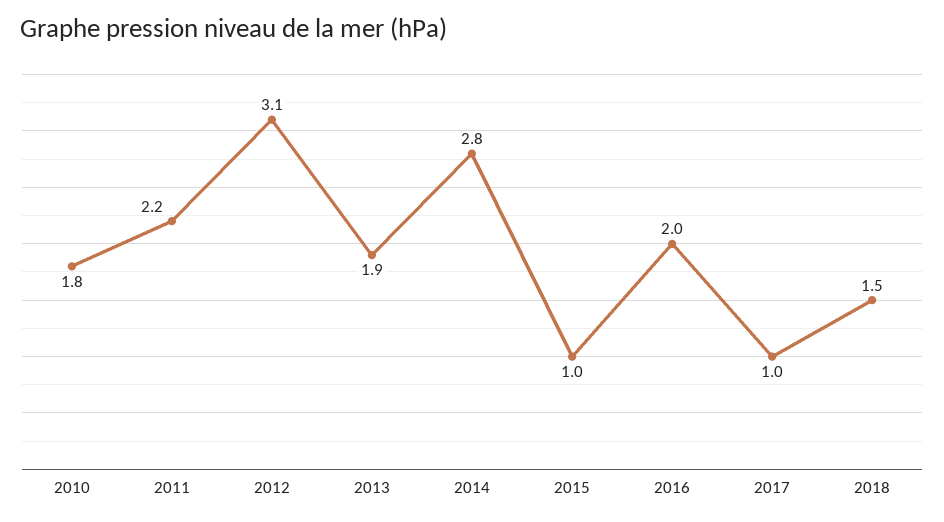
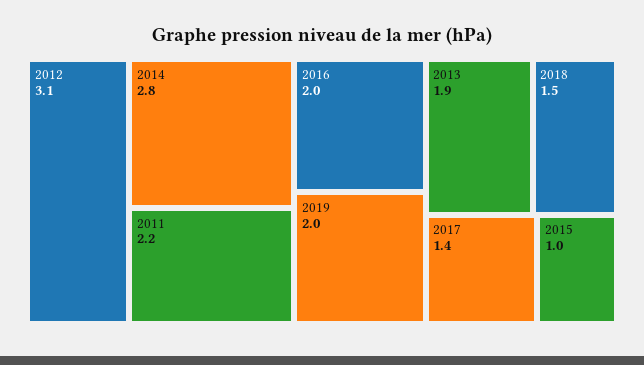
2010: 1.8 -> none
2017: 1 -> 1.4
2019: none -> 2

